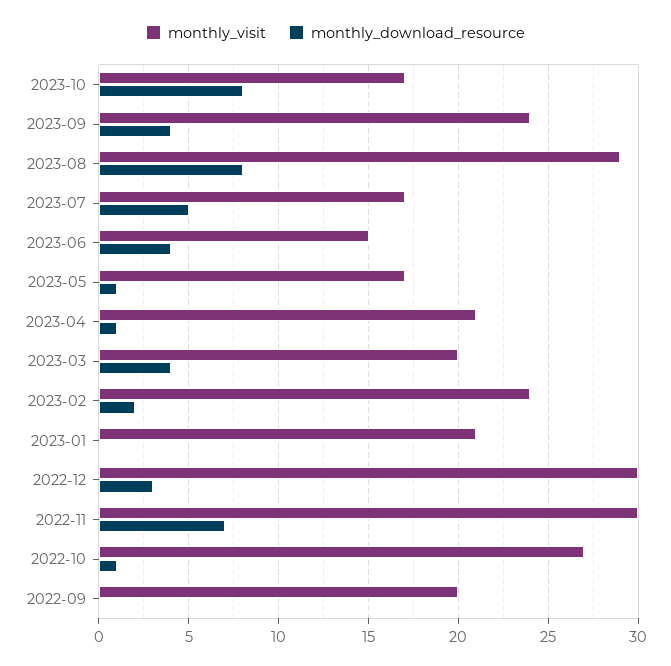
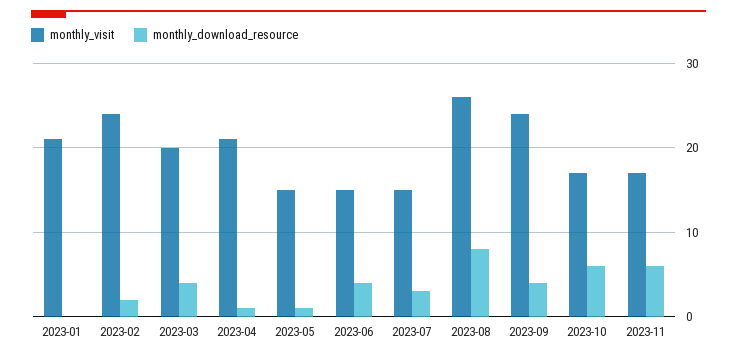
monthly_download_resource, 2023-10: 8 -> 6
monthly_visit, 2023-08: 29 -> 26
monthly_visit, 2023-07: 17 -> 15
monthly_download_resource, 2023-07: 5 -> 3
monthly_visit, 2023-05: 17 -> 15
monthly_visit, 2022-12: 30 -> none
monthly_download_resource, 2022-12: 3 -> none
monthly_visit, 2022-11: 30 -> none
monthly_download_resource, 2022-11: 7 -> none
monthly_visit, 2022-10: 27 -> none
monthly_download_resource, 2022-10: 1 -> none
monthly_visit, 2022-09: 20 -> none
monthly_download_resource, 2022-09: 0 -> none
monthly_visit, 2023-11: none -> 17
monthly_download_resource, 2023-11: none -> 6

